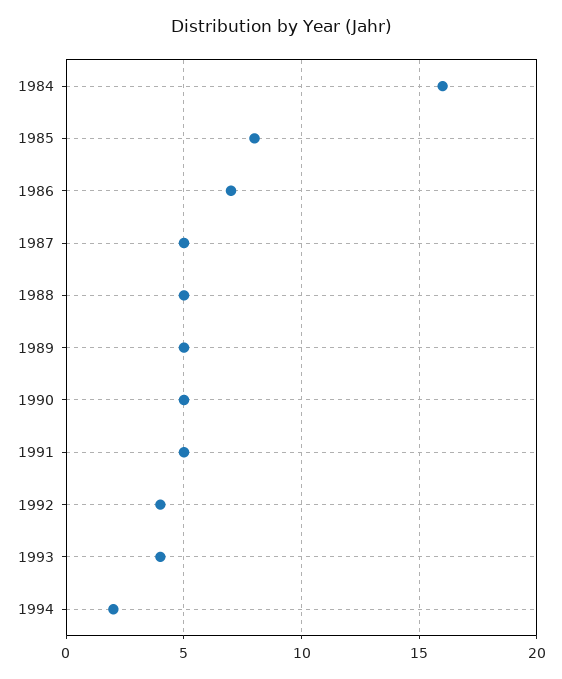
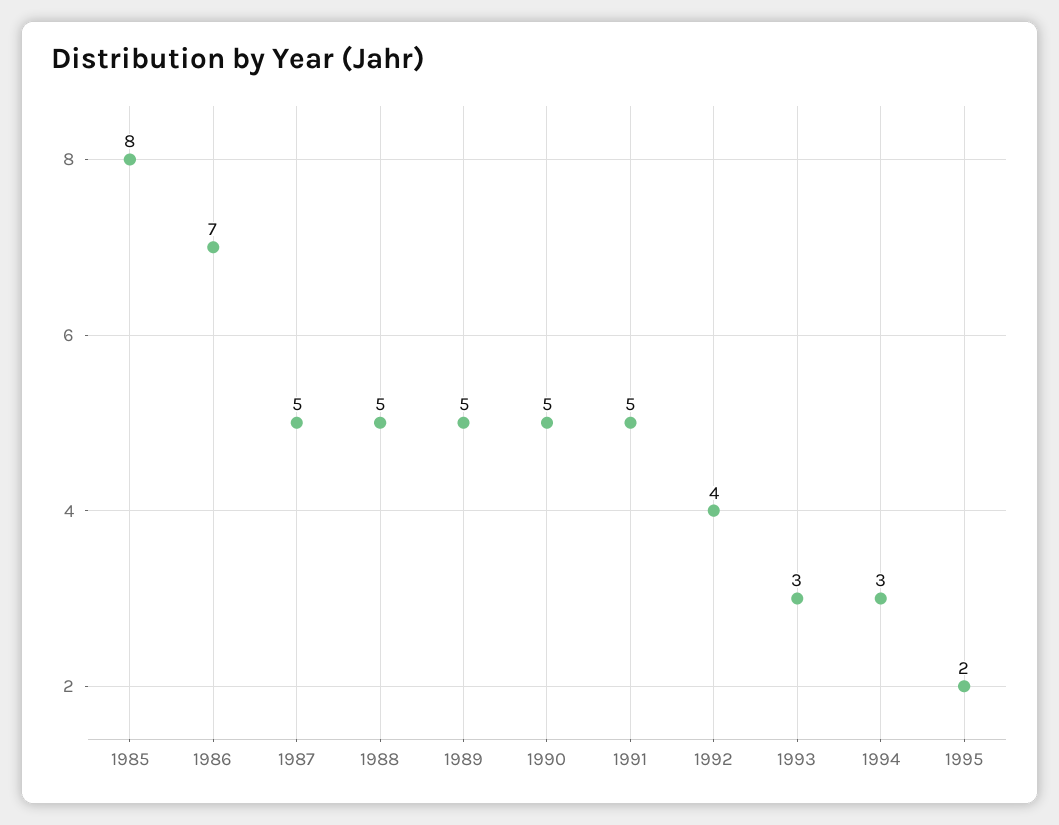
1984: 16 -> none
1993: 4 -> 3
1994: 2 -> 3
1995: none -> 2

